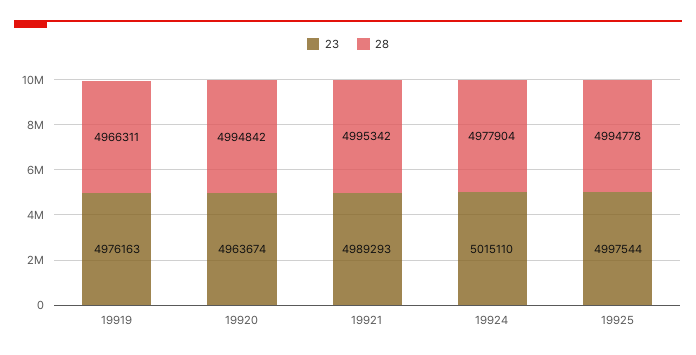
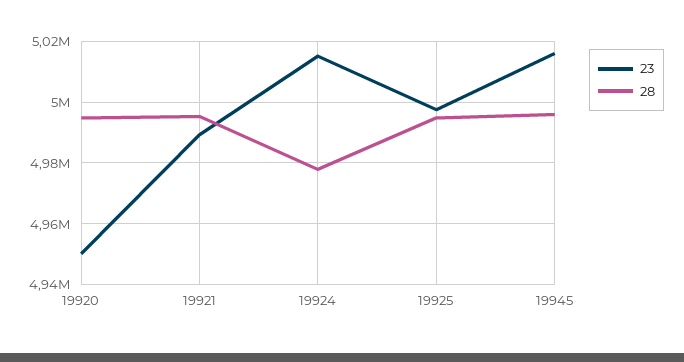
23, 19919: 4976163 -> none
28, 19919: 4966311 -> none
23, 19920: 4963674 -> 4950000
23, 19945: none -> 5016000
28, 19945: none -> 4996000

